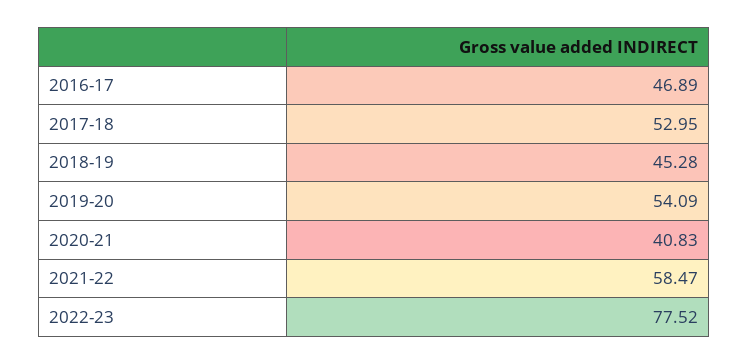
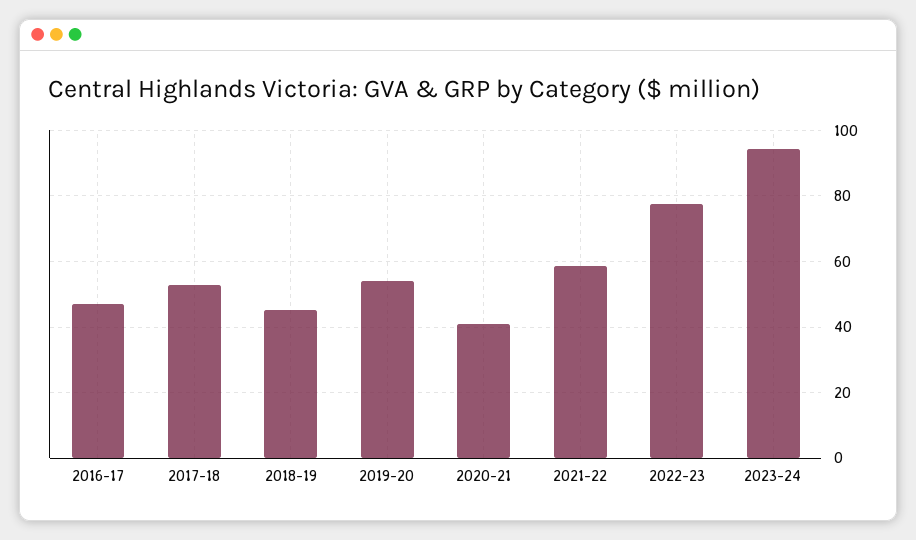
2023-24: none -> 94

